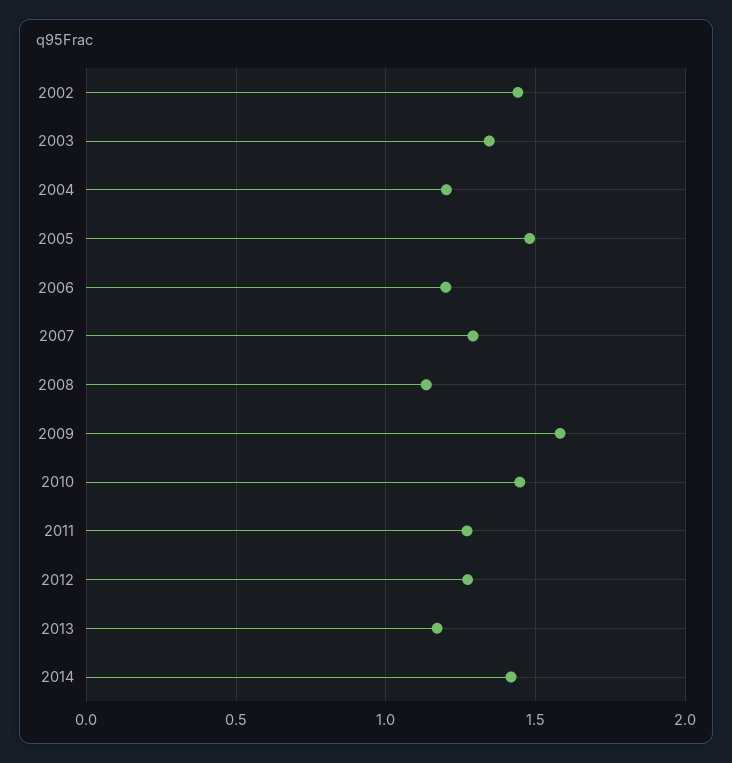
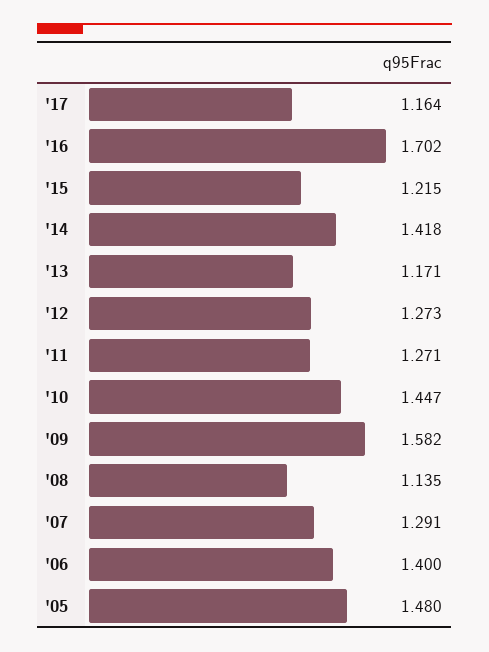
2002: 1.45 -> none
2003: 1.35 -> none
2004: 1.2 -> none
2006: 1.2 -> 1.4
'17: none -> 1.164
'16: none -> 1.702
'15: none -> 1.215

